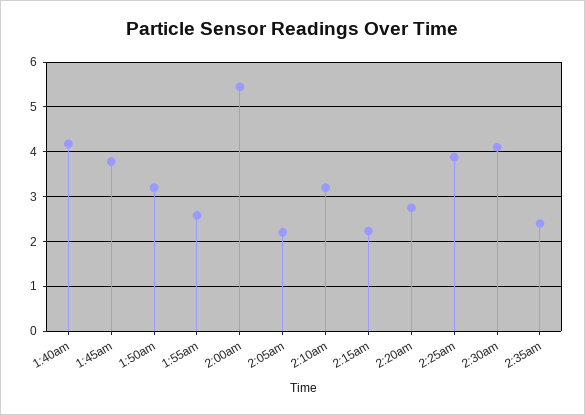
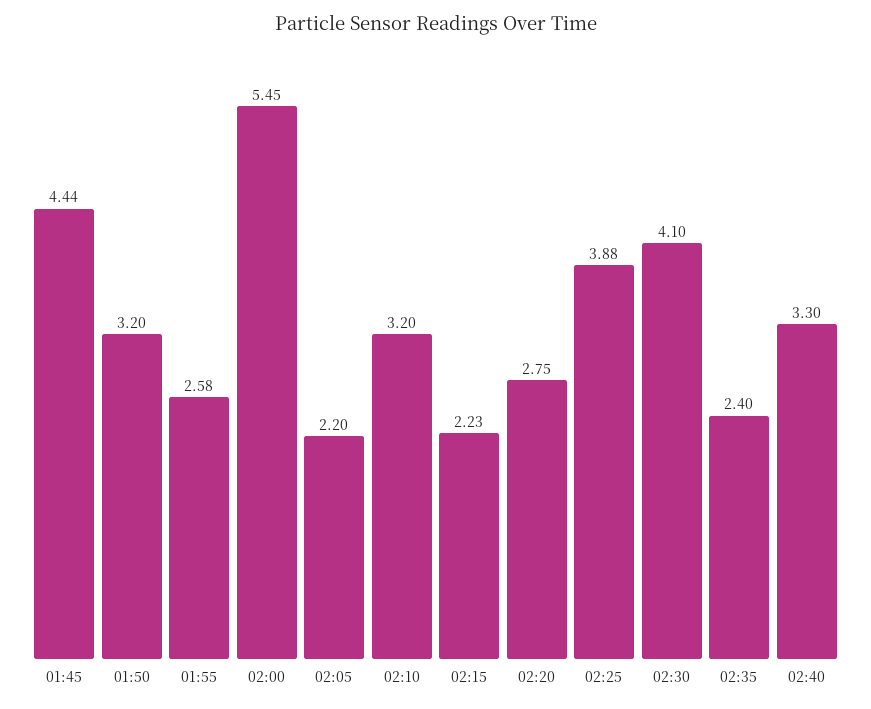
1:40am: 4.2 -> none
1:45am: 3.8 -> 4.44
02:40: none -> 3.3

